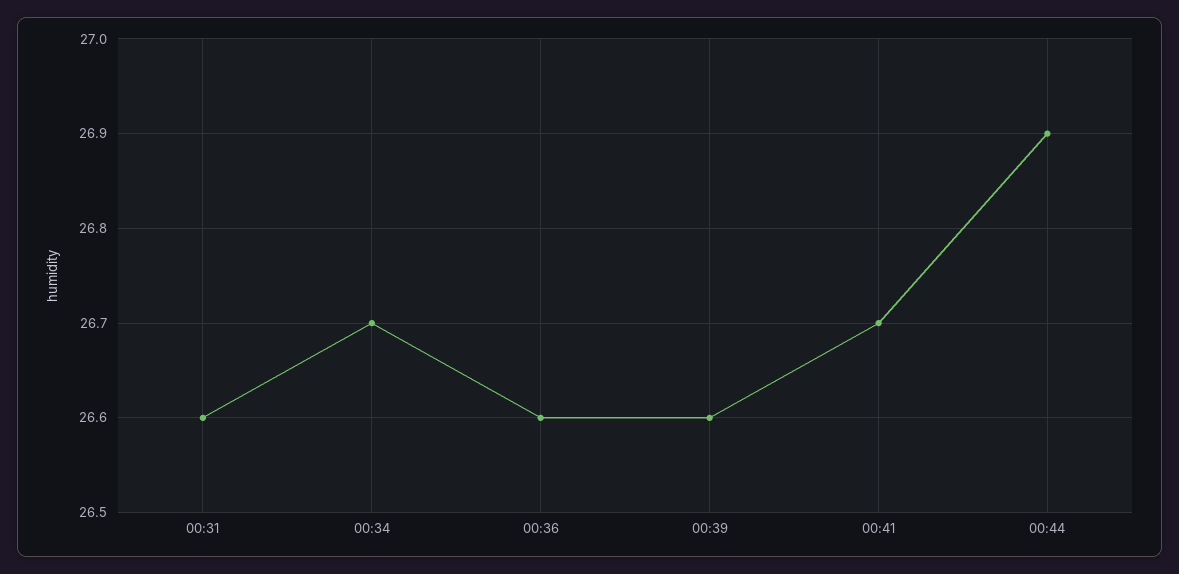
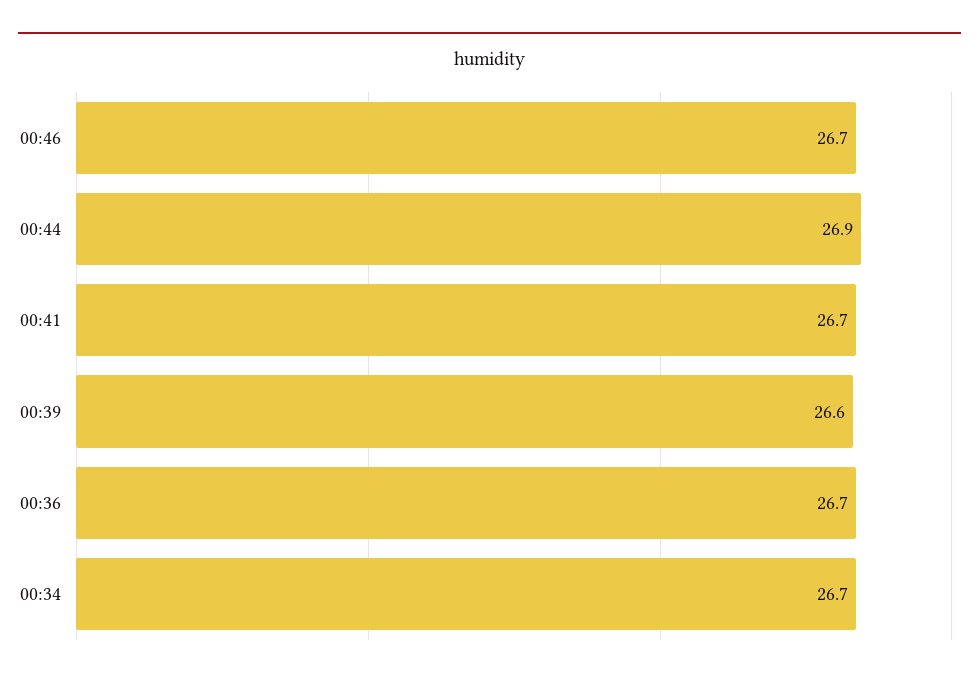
00:31: 26.6 -> none
00:36: 26.6 -> 26.7
00:46: none -> 26.7

